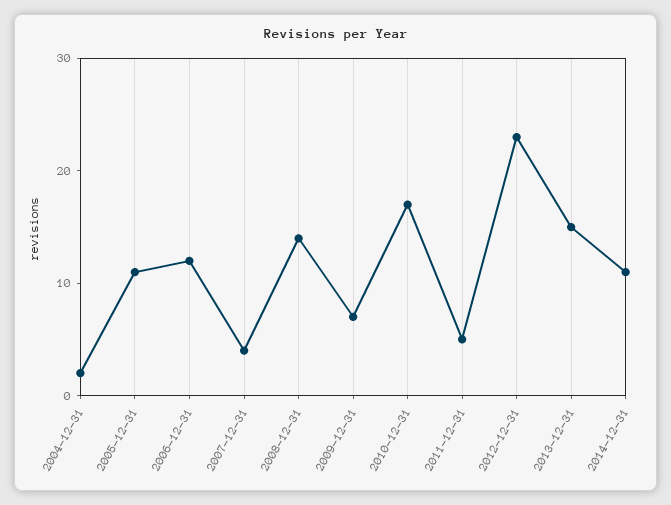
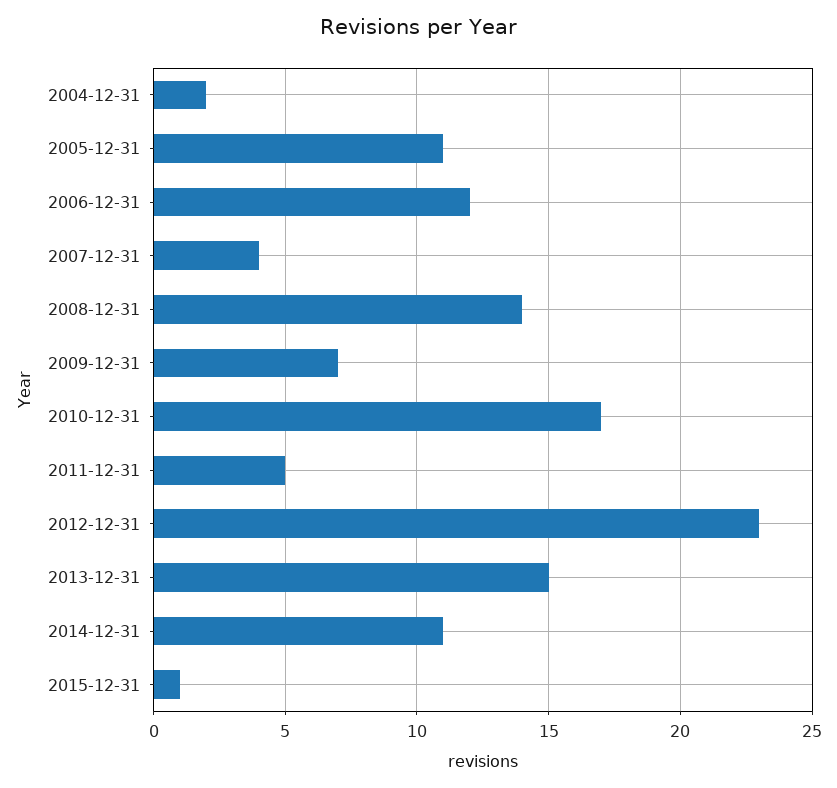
2015-12-31: none -> 1

